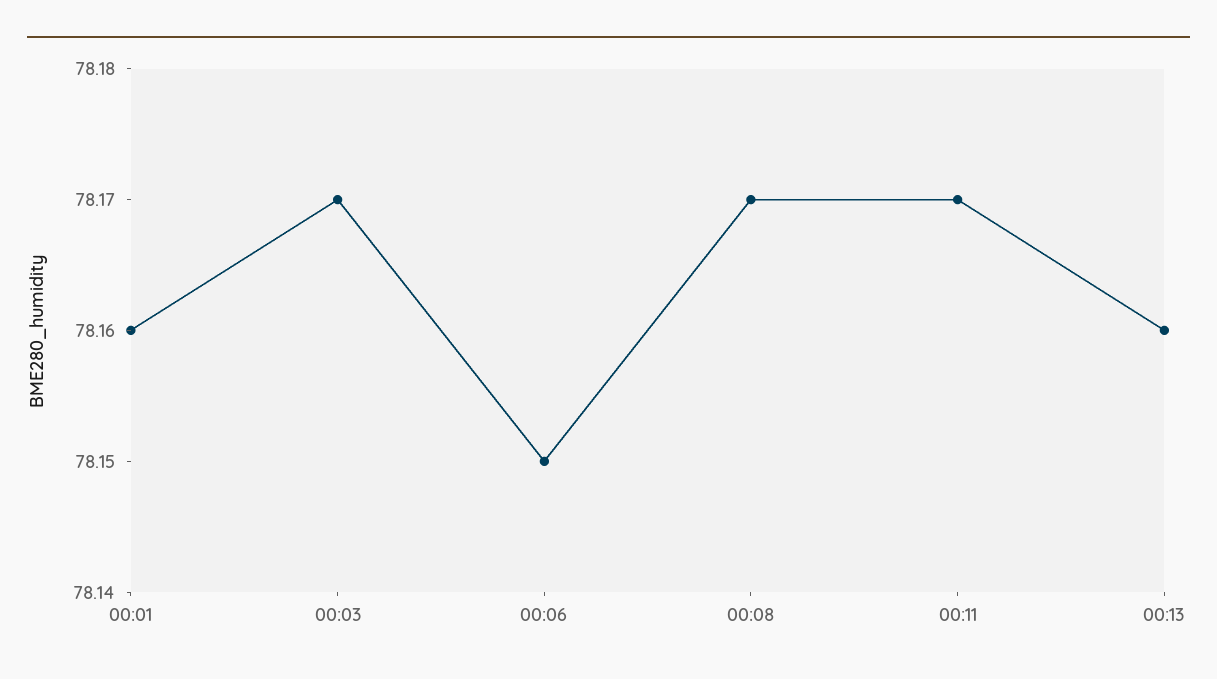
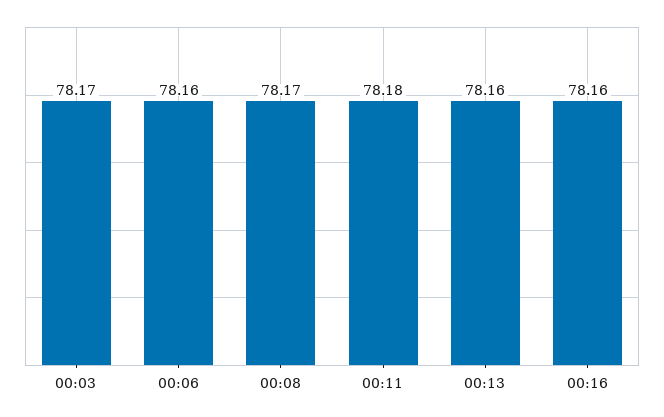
00:01: 78.16 -> none
00:06: 78.15 -> 78.16
00:11: 78.17 -> 78.18
00:16: none -> 78.16

